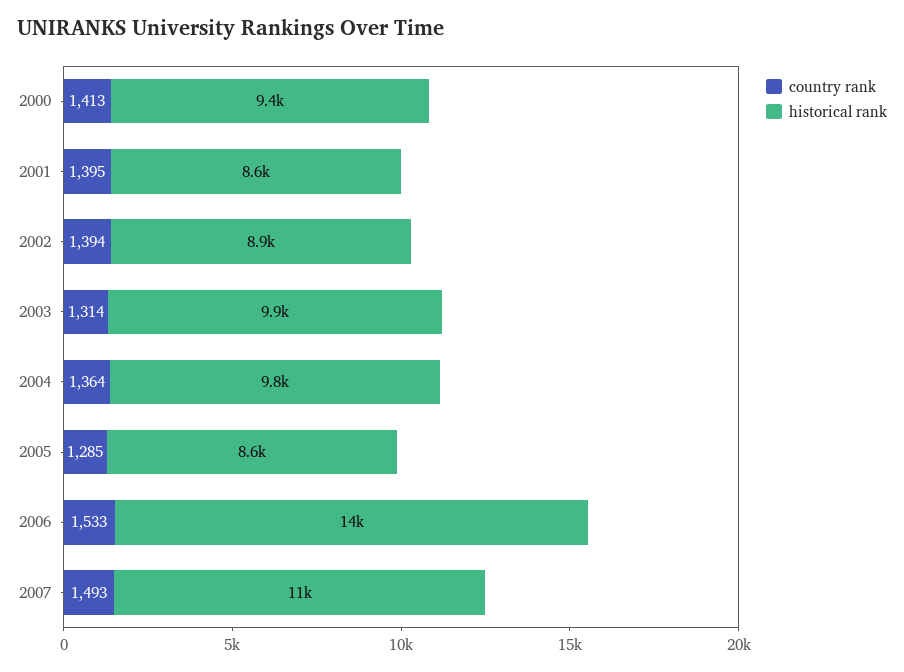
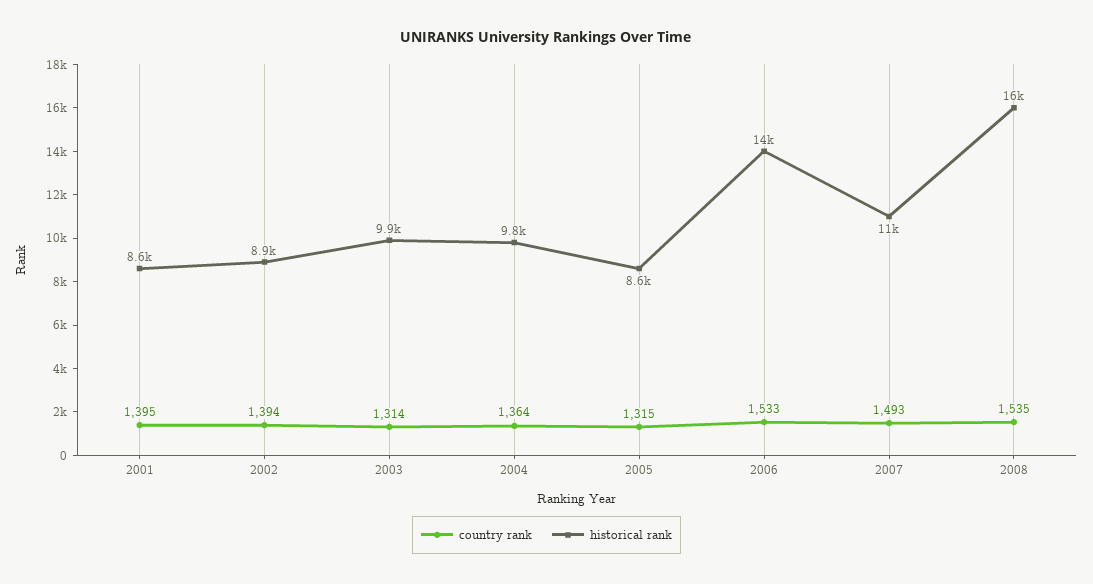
country rank, 2000: 1413 -> none
historical rank, 2000: 9400 -> none
country rank, 2005: 1285 -> 1315
country rank, 2008: none -> 1535
historical rank, 2008: none -> 16000

